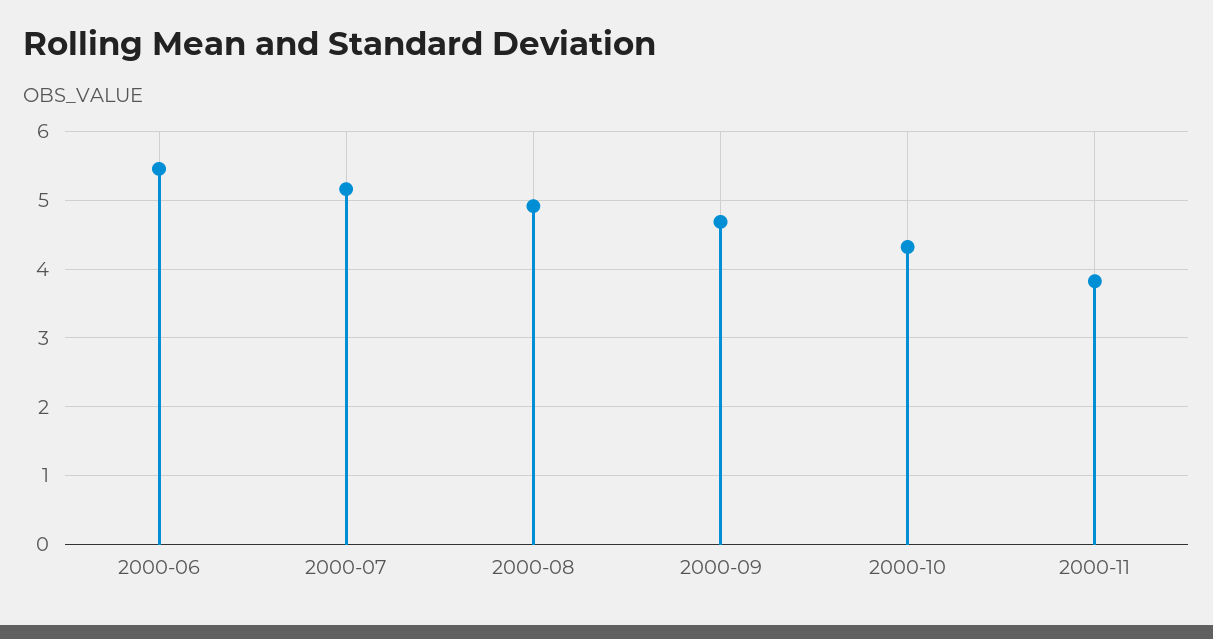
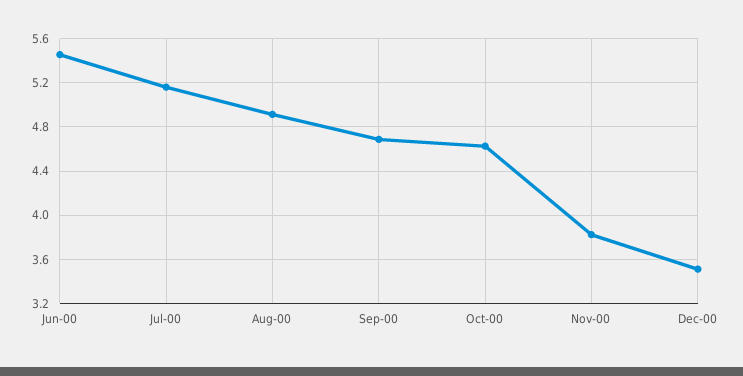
2000-10: 4.3 -> 4.6
Dec-00: none -> 3.5

